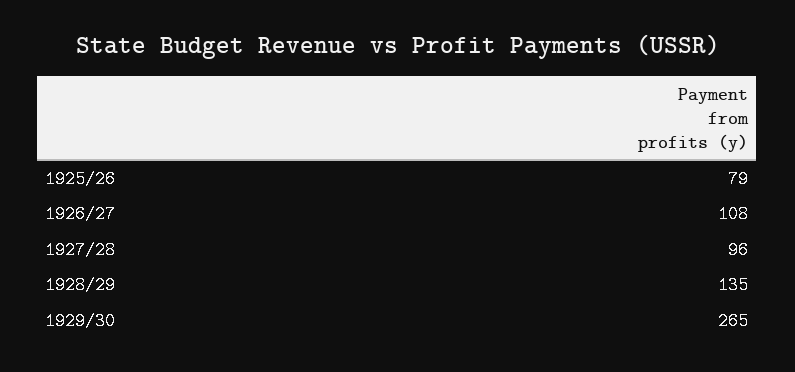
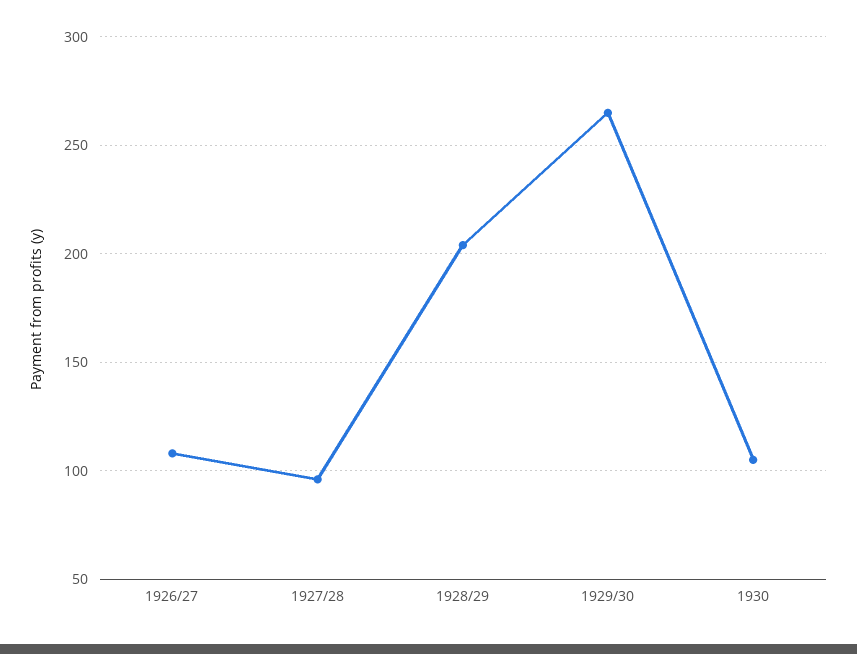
1925/26: 79 -> none
1928/29: 135 -> 205
1930: none -> 105

